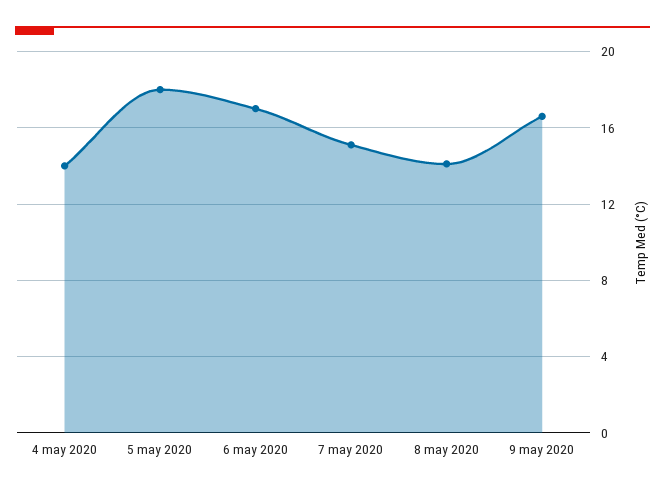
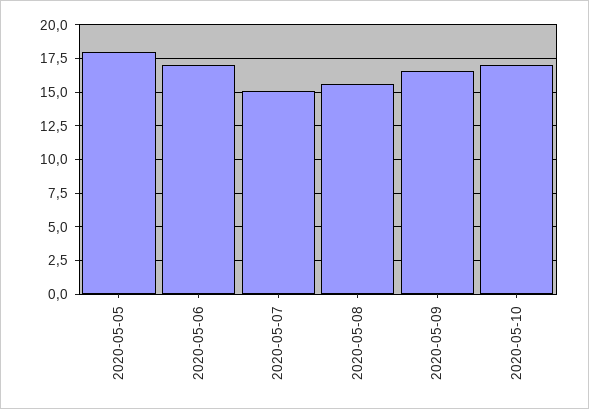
4 may 2020: 14 -> none
8 may 2020: 14 -> 15.5
2020-05-10: none -> 17

